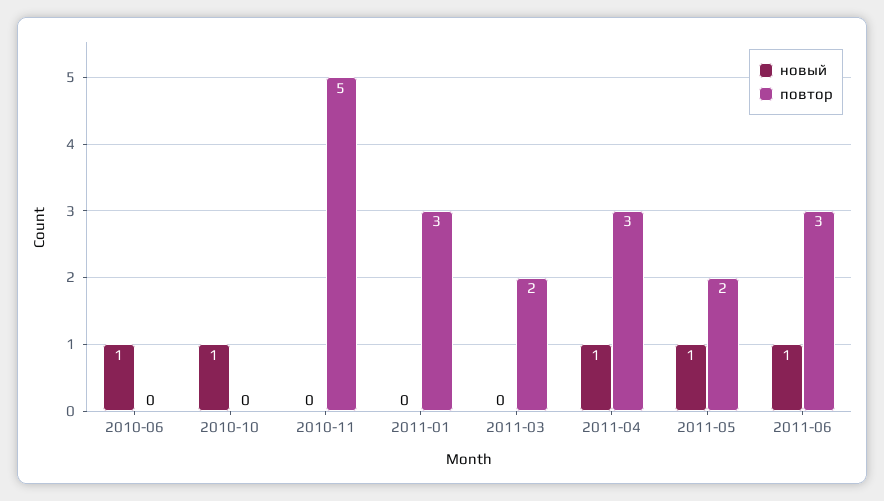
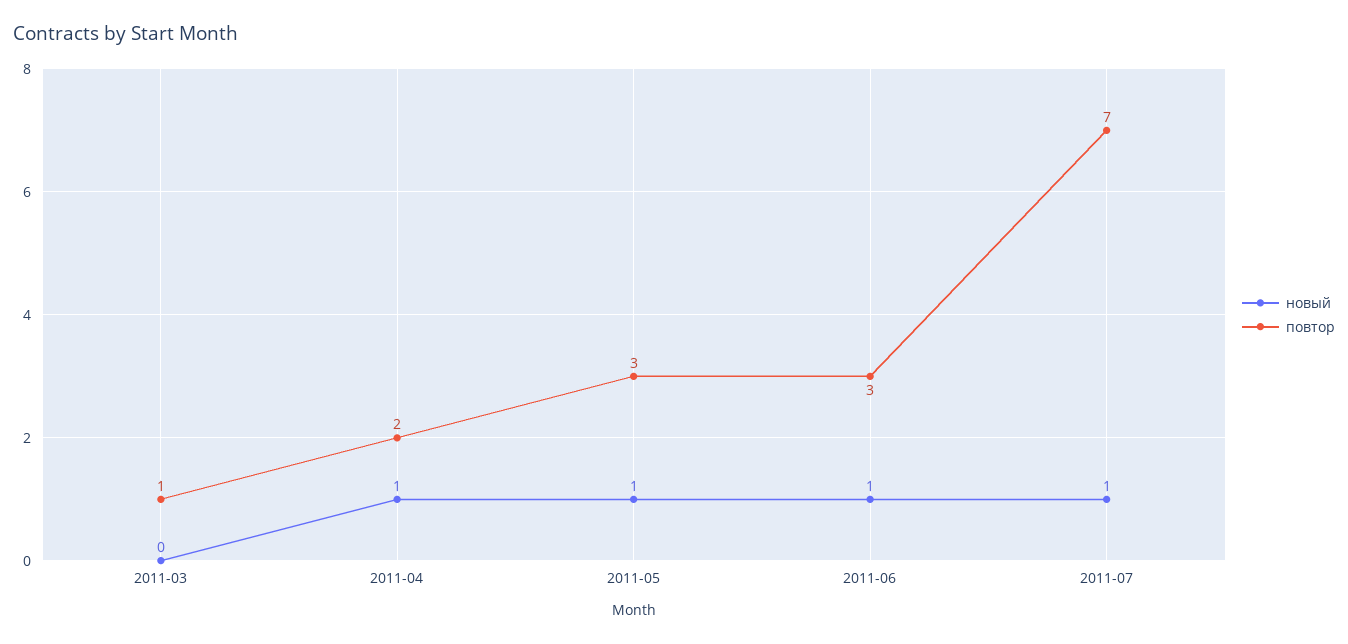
новый, 2010-06: 1 -> none
повтор, 2010-06: 0 -> none
новый, 2010-10: 1 -> none
повтор, 2010-10: 0 -> none
новый, 2010-11: 0 -> none
повтор, 2010-11: 5 -> none
новый, 2011-01: 0 -> none
повтор, 2011-01: 3 -> none
повтор, 2011-03: 2 -> 1
повтор, 2011-04: 3 -> 2
повтор, 2011-05: 2 -> 3
новый, 2011-07: none -> 1
повтор, 2011-07: none -> 7

